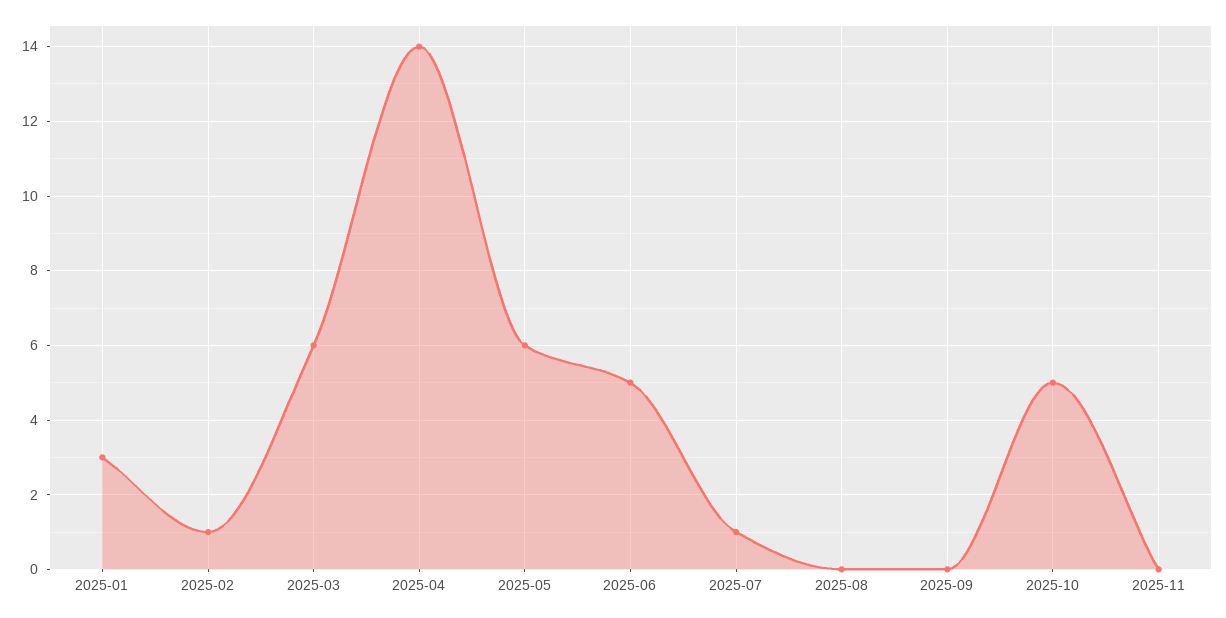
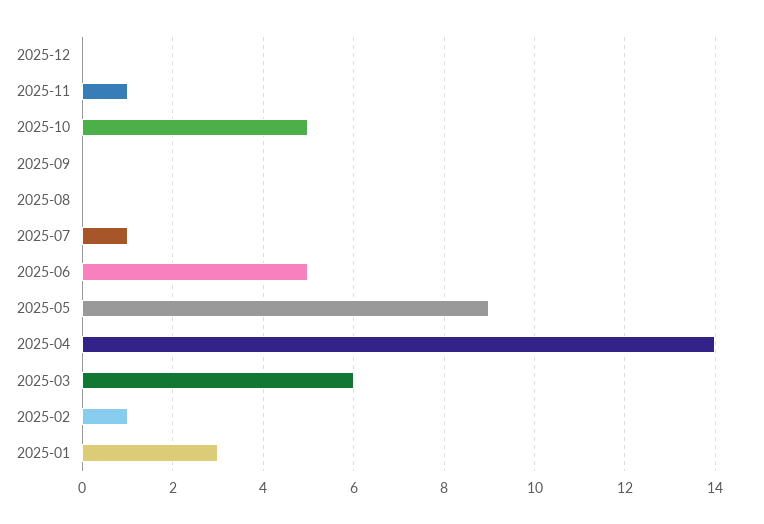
2025-05: 6 -> 9
2025-11: 0 -> 1
2025-12: none -> 0

